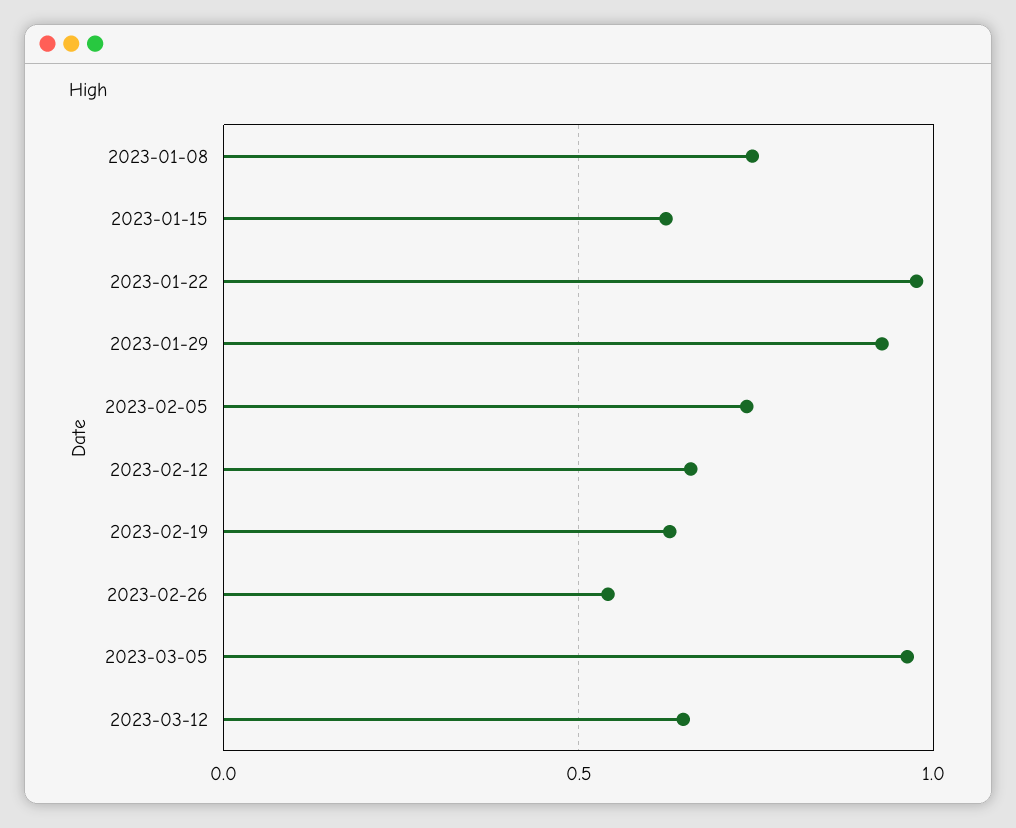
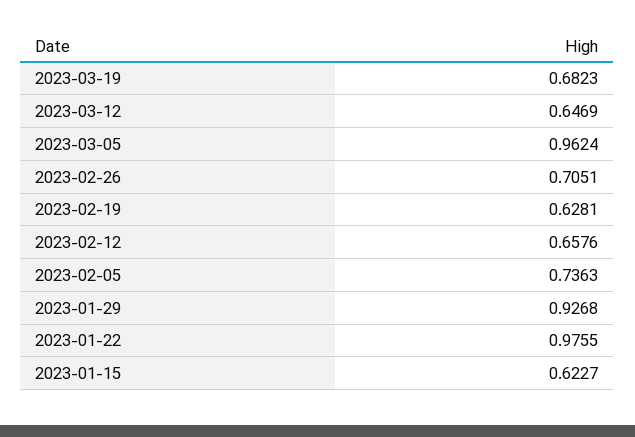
2023-01-08: 0.75 -> none
2023-02-26: 0.55 -> 0.7051
2023-03-19: none -> 0.6823

